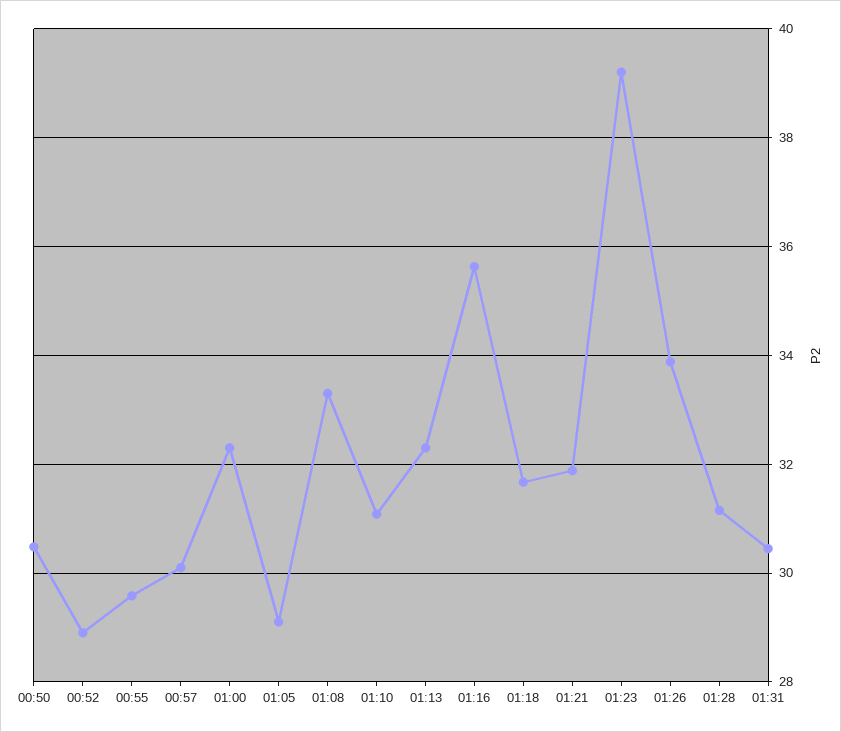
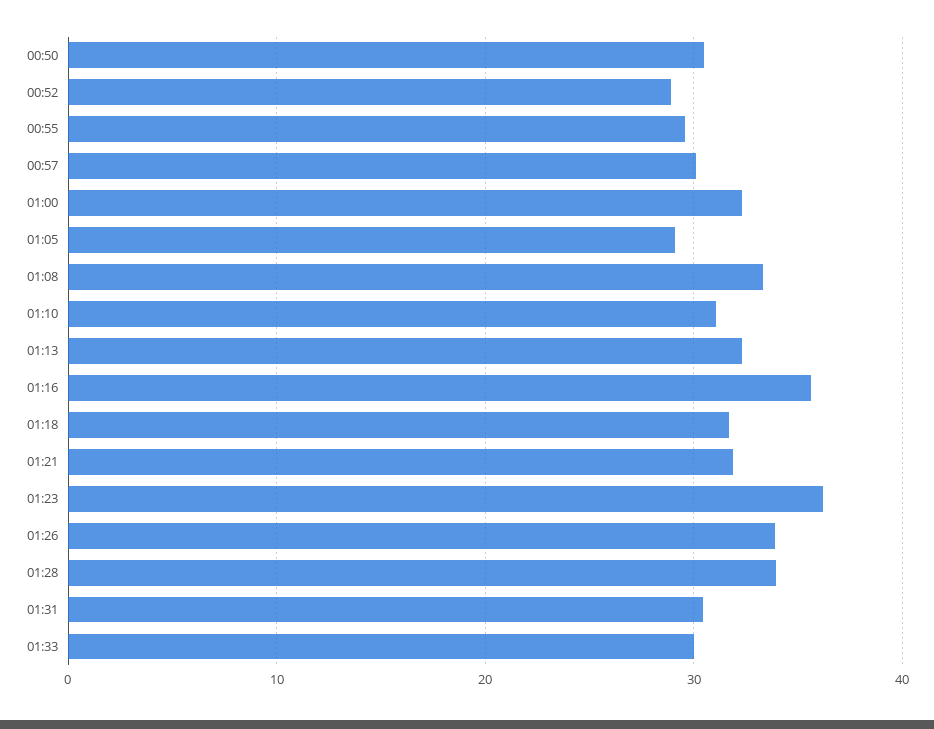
01:23: 39.2 -> 36
01:28: 31.2 -> 34
01:33: none -> 30

